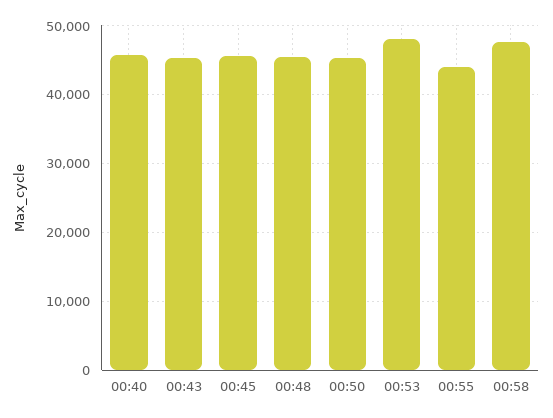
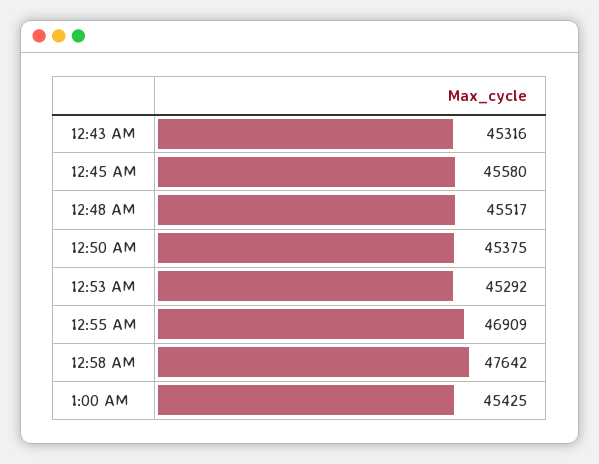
00:40: 46000 -> none
00:53: 48000 -> 45292
00:55: 44000 -> 46909
1:00 AM: none -> 45425

